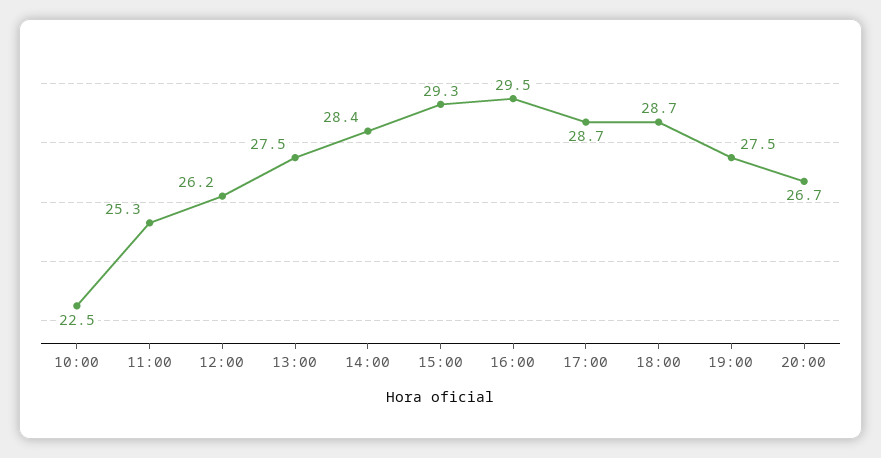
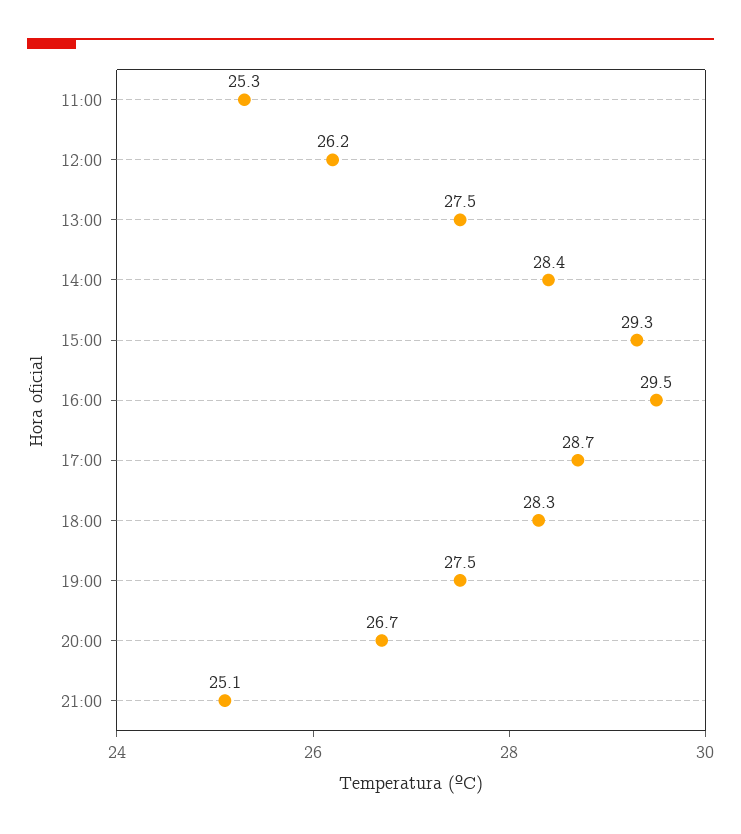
10:00: 22.5 -> none
18:00: 28.7 -> 28.3
21:00: none -> 25.1

